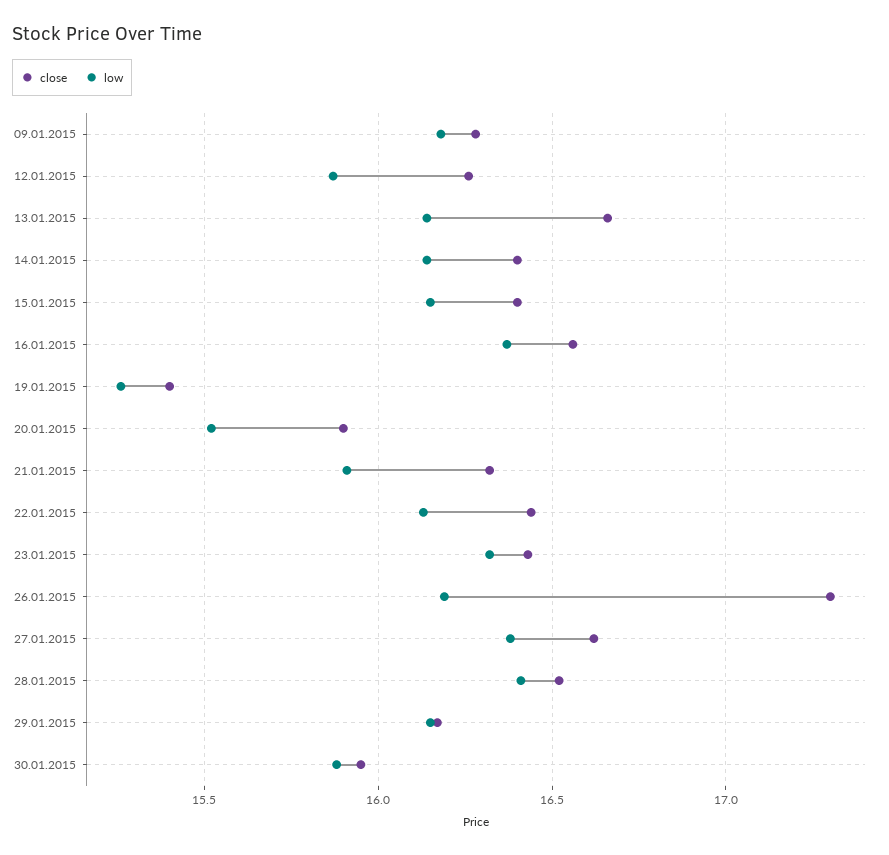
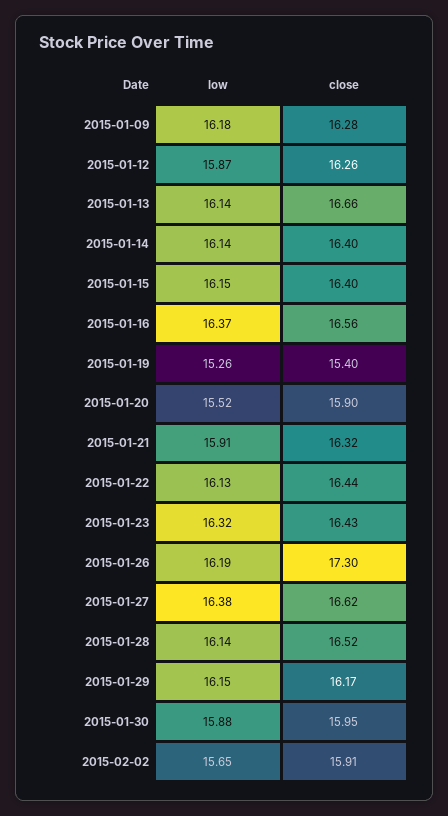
low, 28.01.2015: 16.4 -> 16.14
low, 2015-02-02: none -> 15.65
close, 2015-02-02: none -> 15.91

